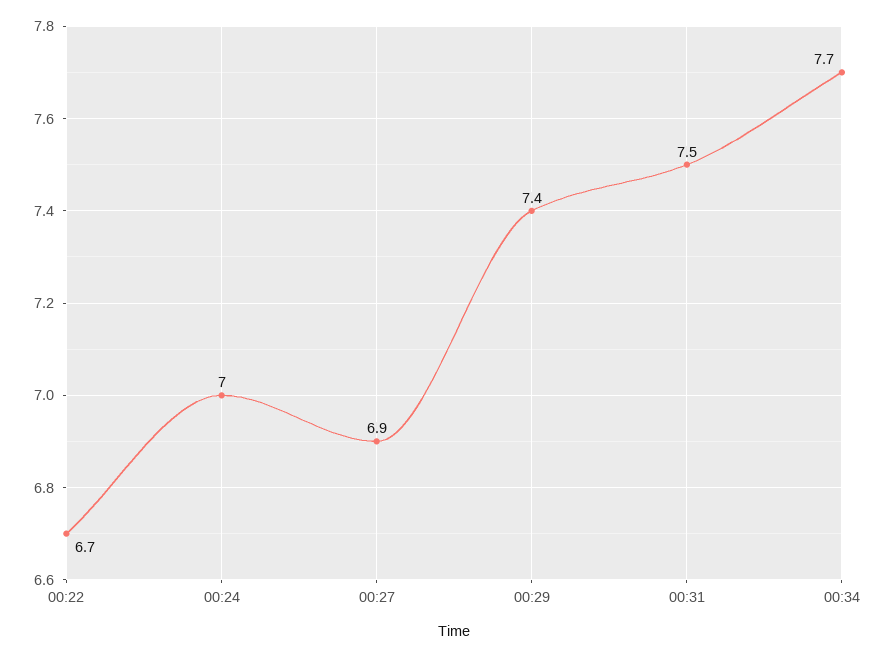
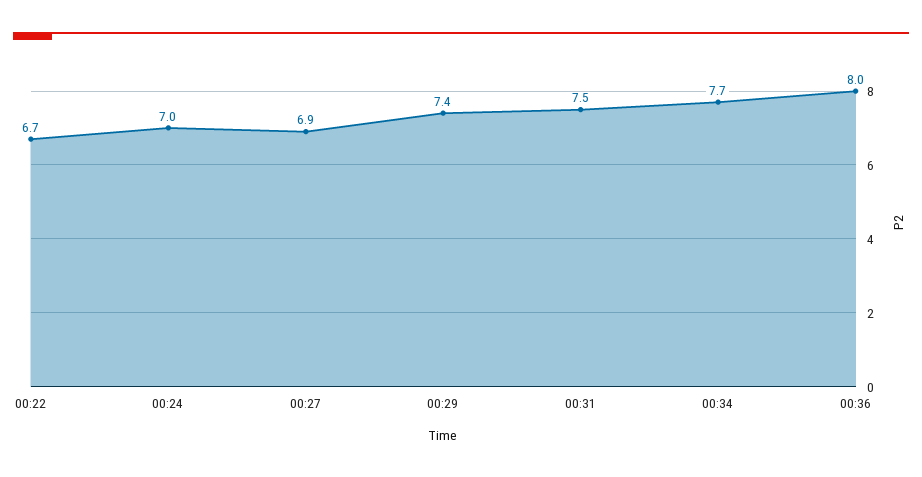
00:36: none -> 8

